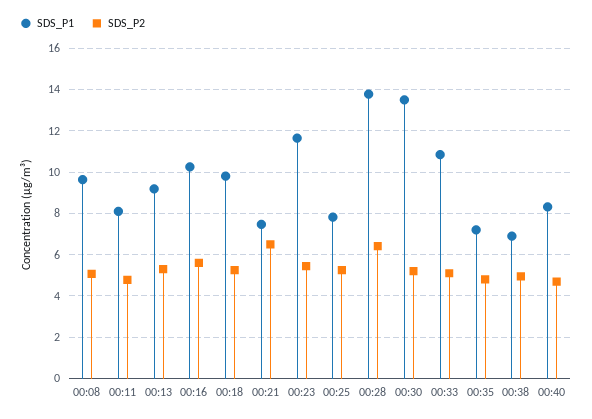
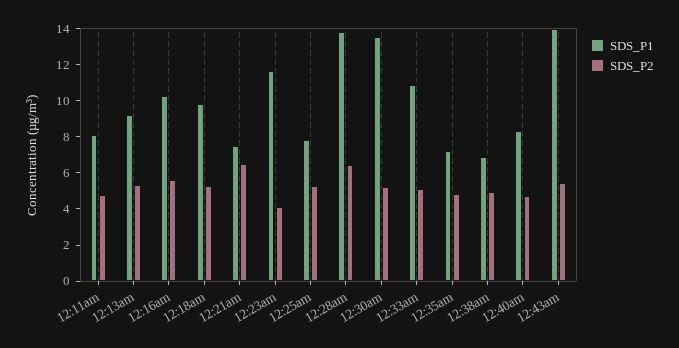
SDS_P1, 00:08: 9.5 -> none
SDS_P2, 00:08: 5 -> none
SDS_P2, 00:23: 5.5 -> 4
SDS_P1, 12:43am: none -> 14
SDS_P2, 12:43am: none -> 5.5

